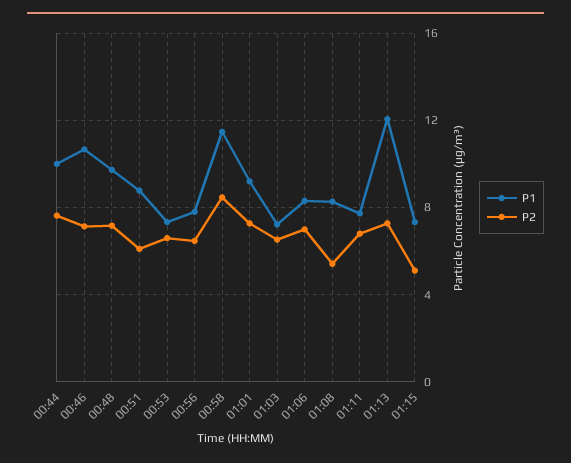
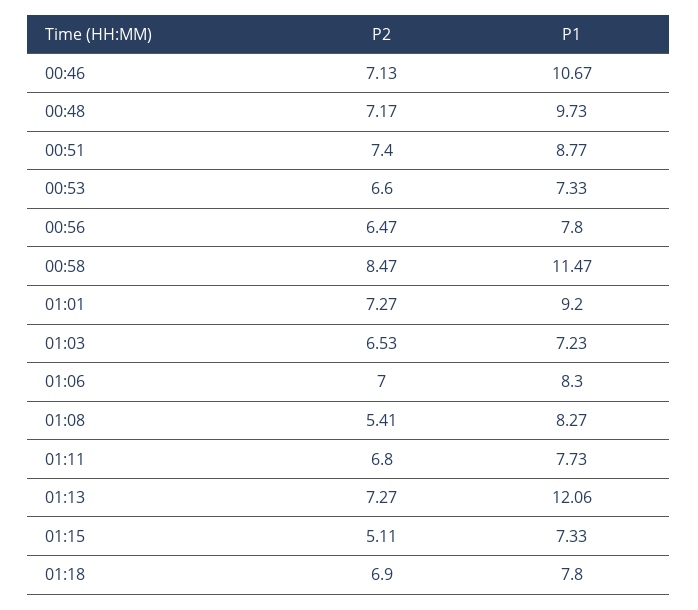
P1, 00:44: 10 -> none
P2, 00:44: 7.5 -> none
P2, 00:51: 6 -> 7.4
P2, 01:18: none -> 6.9
P1, 01:18: none -> 7.8

